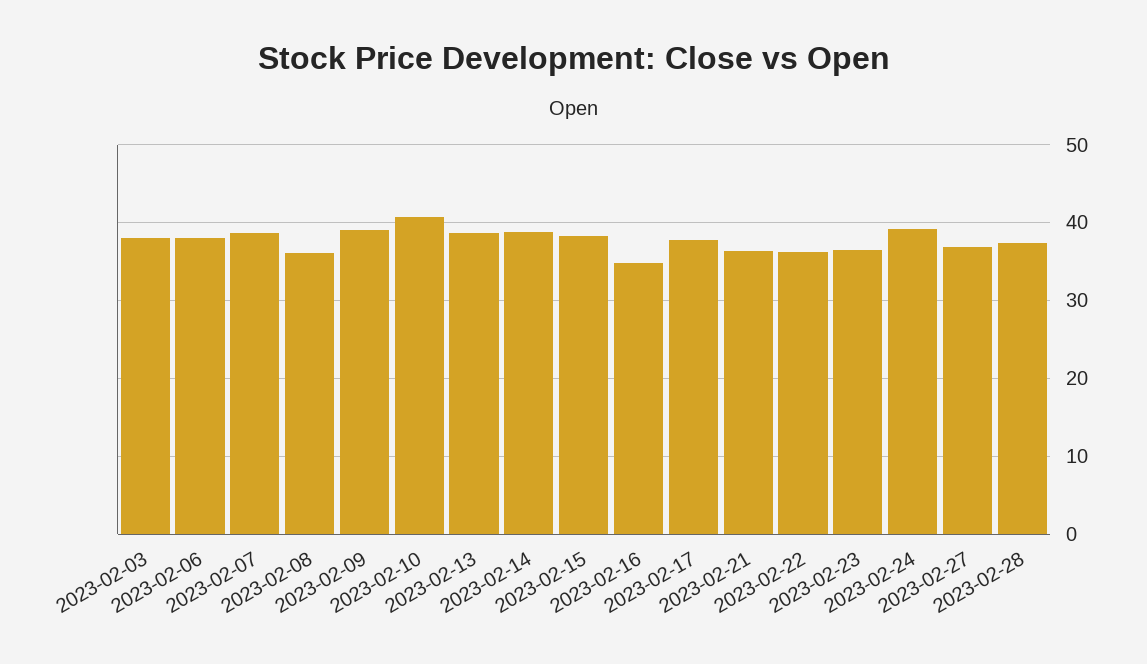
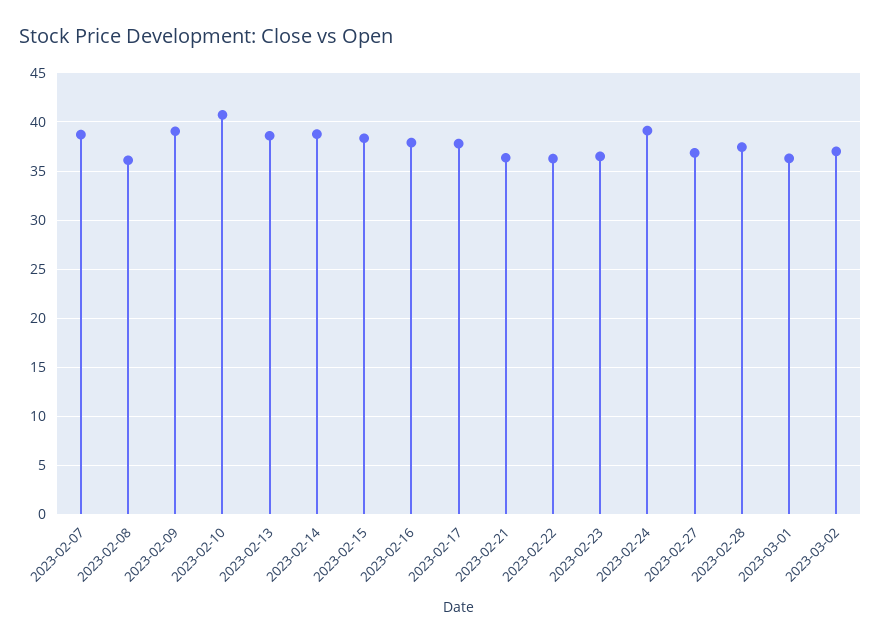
2023-02-03: 38 -> none
2023-02-06: 38 -> none
2023-02-16: 35 -> 38
2023-03-01: none -> 36
2023-03-02: none -> 37

